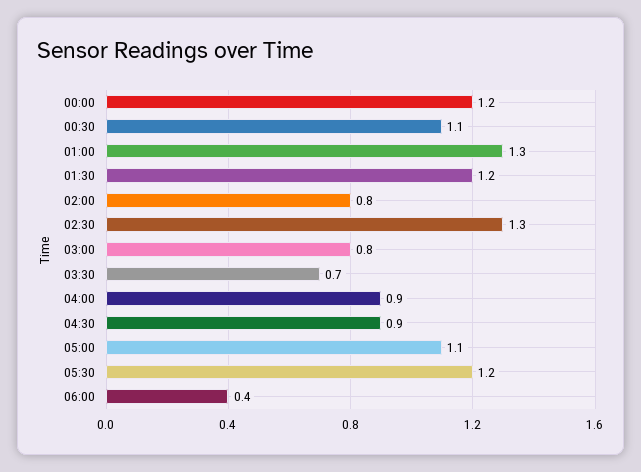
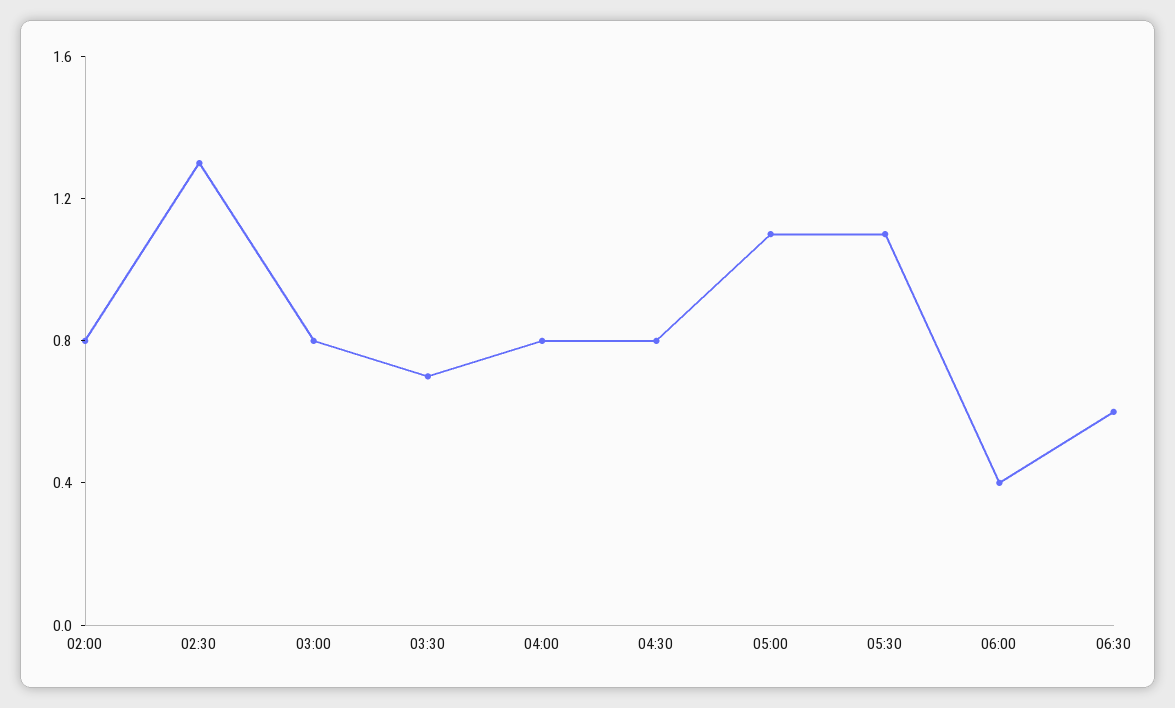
00:00: 1.2 -> none
00:30: 1.1 -> none
01:00: 1.3 -> none
01:30: 1.2 -> none
04:00: 0.9 -> 0.8
04:30: 0.9 -> 0.8
05:30: 1.2 -> 1.1
06:30: none -> 0.6

